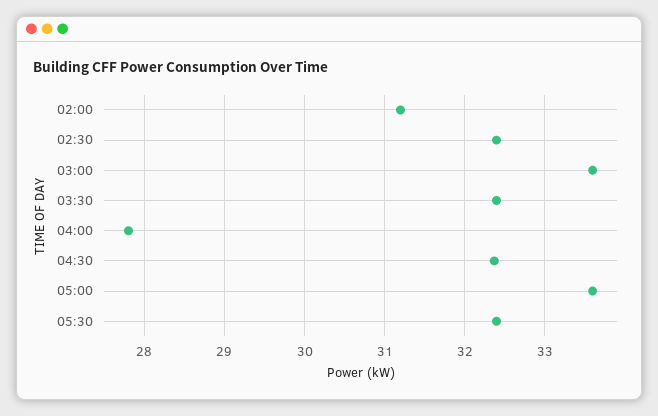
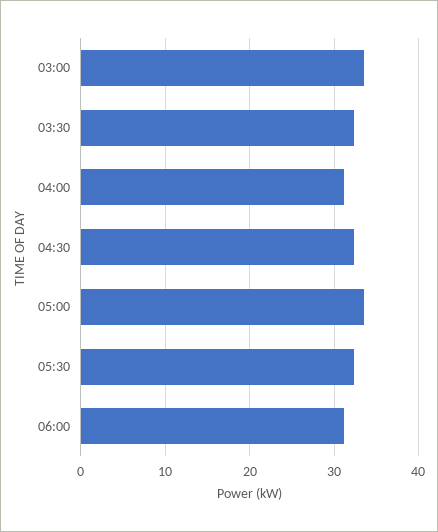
02:00: 31.2 -> none
02:30: 32.4 -> none
04:00: 27.8 -> 31
06:00: none -> 31

